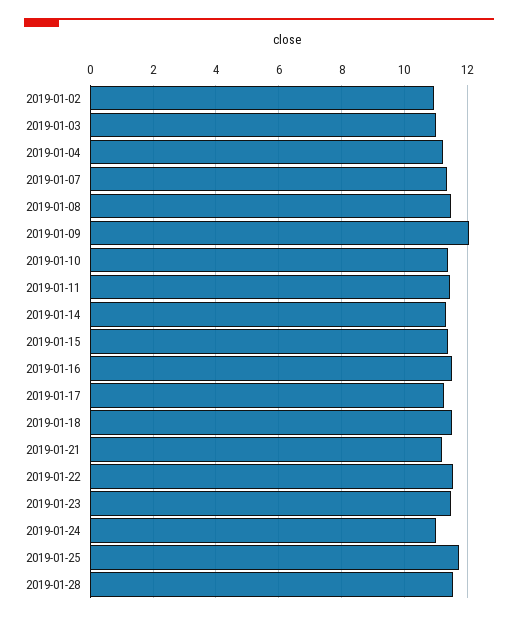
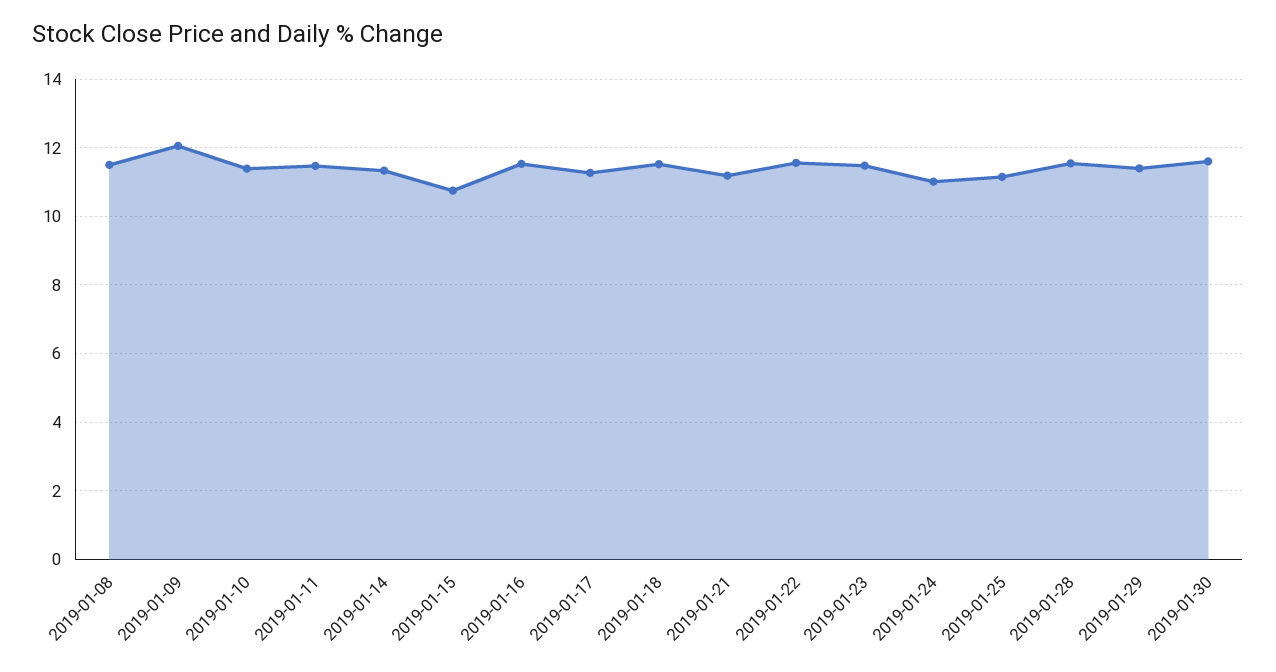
2019-01-02: 11 -> none
2019-01-03: 11 -> none
2019-01-04: 11.2 -> none
2019-01-07: 11.4 -> none
2019-01-15: 11.4 -> 10.8
2019-01-25: 11.8 -> 11.2
2019-01-29: none -> 11.4
2019-01-30: none -> 11.6

